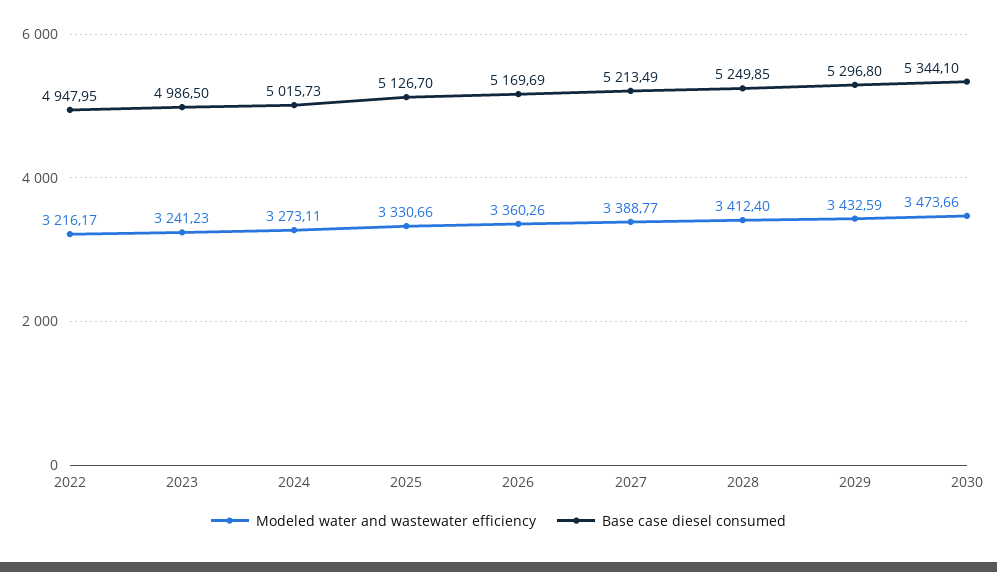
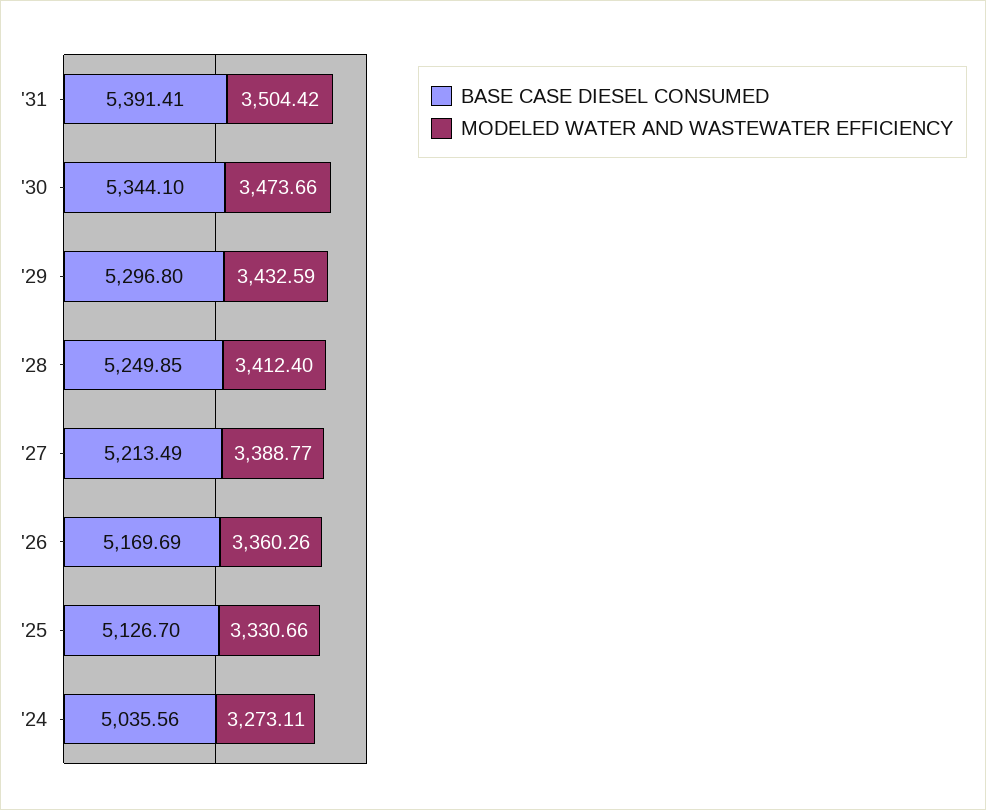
Modeled water and wastewater efficiency, 2022: 3216.17 -> none
Base case diesel consumed, 2022: 4947.95 -> none
Modeled water and wastewater efficiency, 2023: 3241.23 -> none
Base case diesel consumed, 2023: 4986.5 -> none
Base case diesel consumed, 2024: 5015.73 -> 5035.56
Base case diesel consumed, '31: none -> 5391.41
Modeled water and wastewater efficiency, '31: none -> 3504.42

